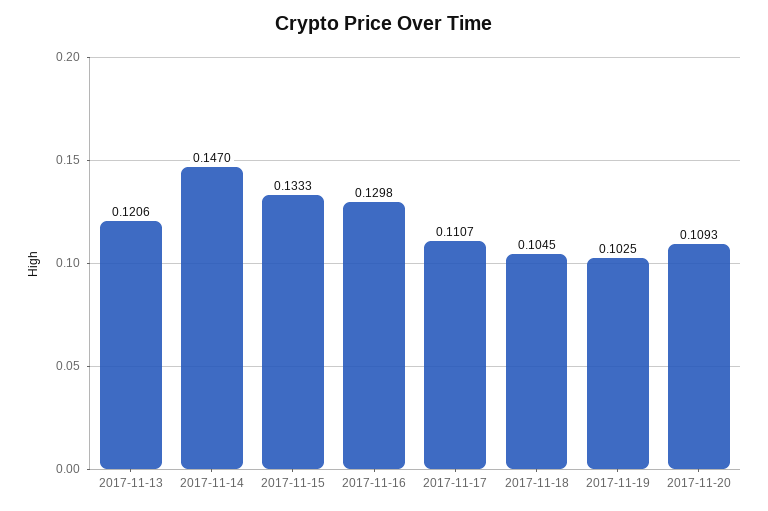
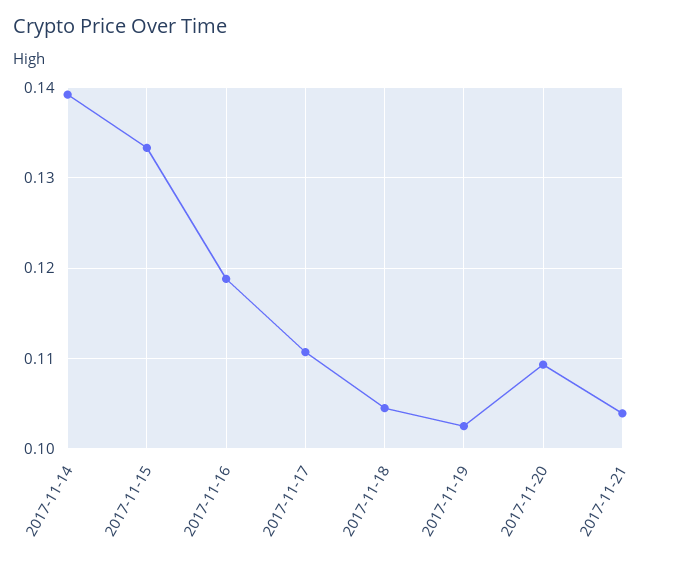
2017-11-13: 0.1206 -> none
2017-11-14: 0.147 -> 0.139
2017-11-16: 0.1298 -> 0.119
2017-11-21: none -> 0.104

